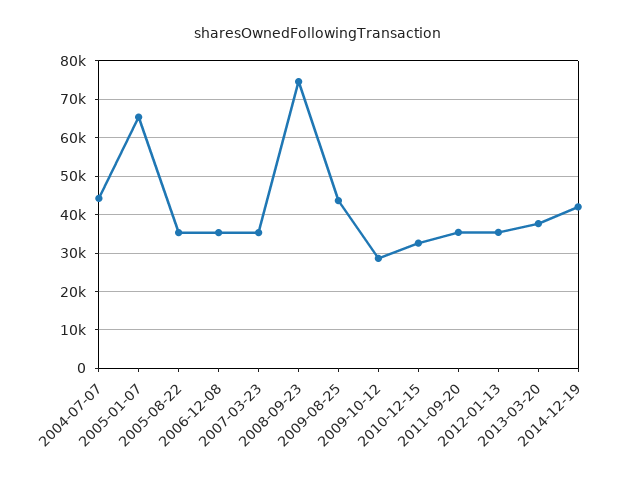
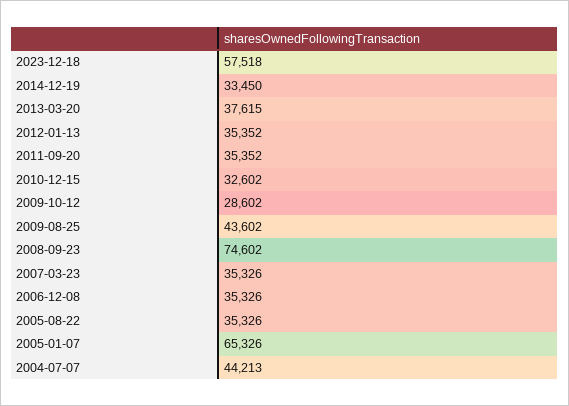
2014-12-19: 42000 -> 33450
2023-12-18: none -> 57518

